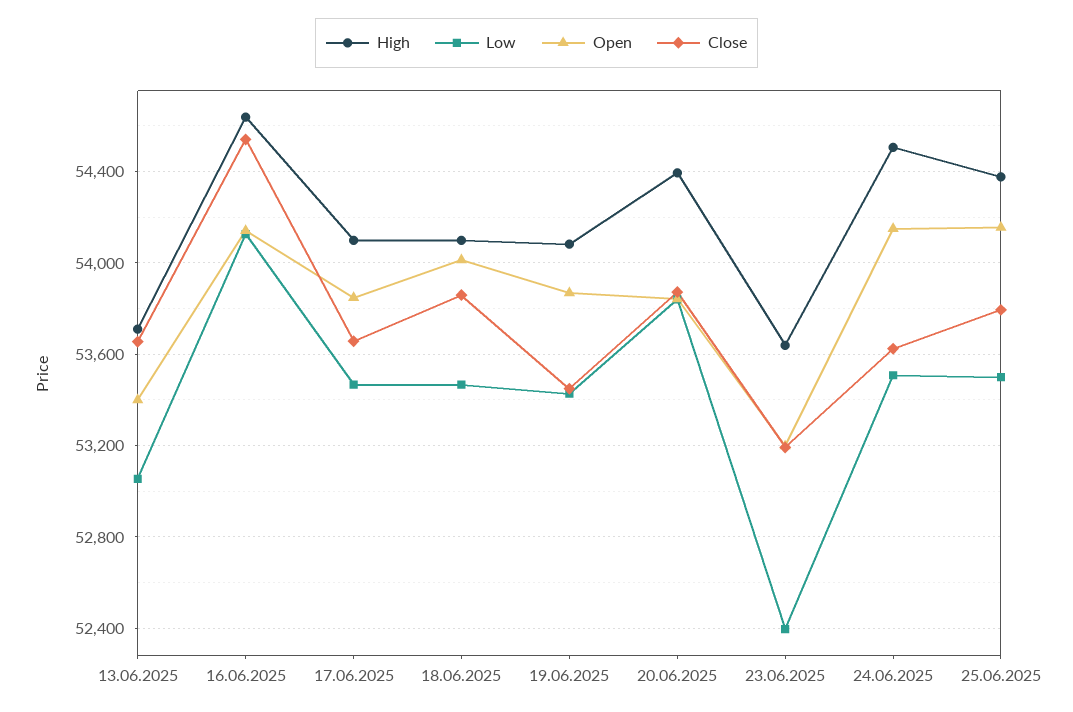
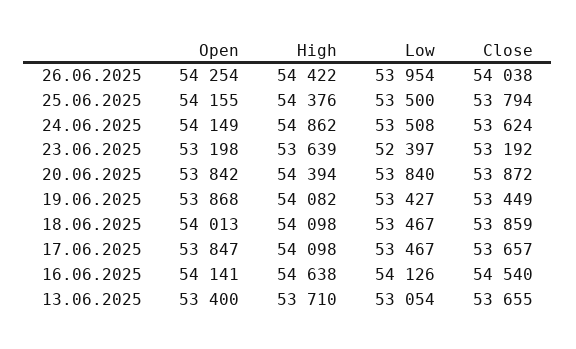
High, 24.06.2025: 54500 -> 54862
Open, 26.06.2025: none -> 54254
High, 26.06.2025: none -> 54422
Low, 26.06.2025: none -> 53954
Close, 26.06.2025: none -> 54038

